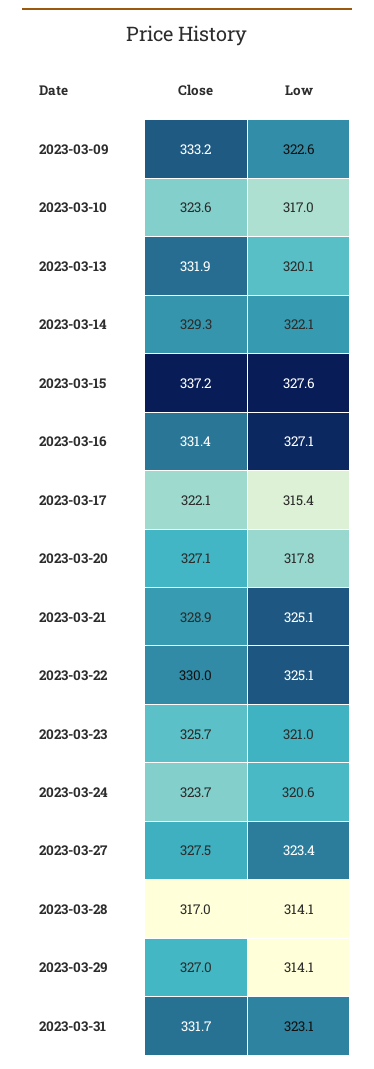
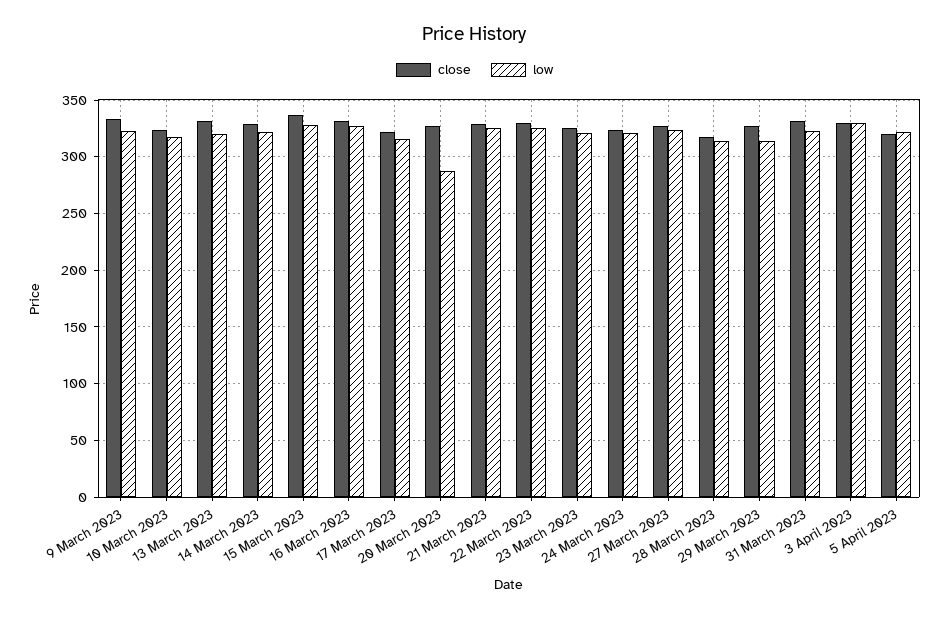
Low, 2023-03-20: 317.8 -> 290
Close, 3 April 2023: none -> 330
Low, 3 April 2023: none -> 330
Close, 5 April 2023: none -> 320
Low, 5 April 2023: none -> 320

